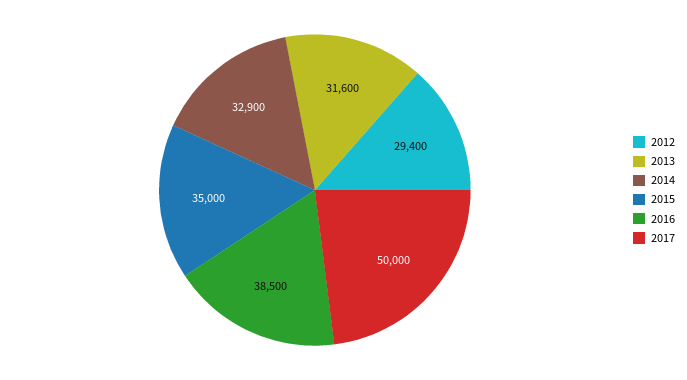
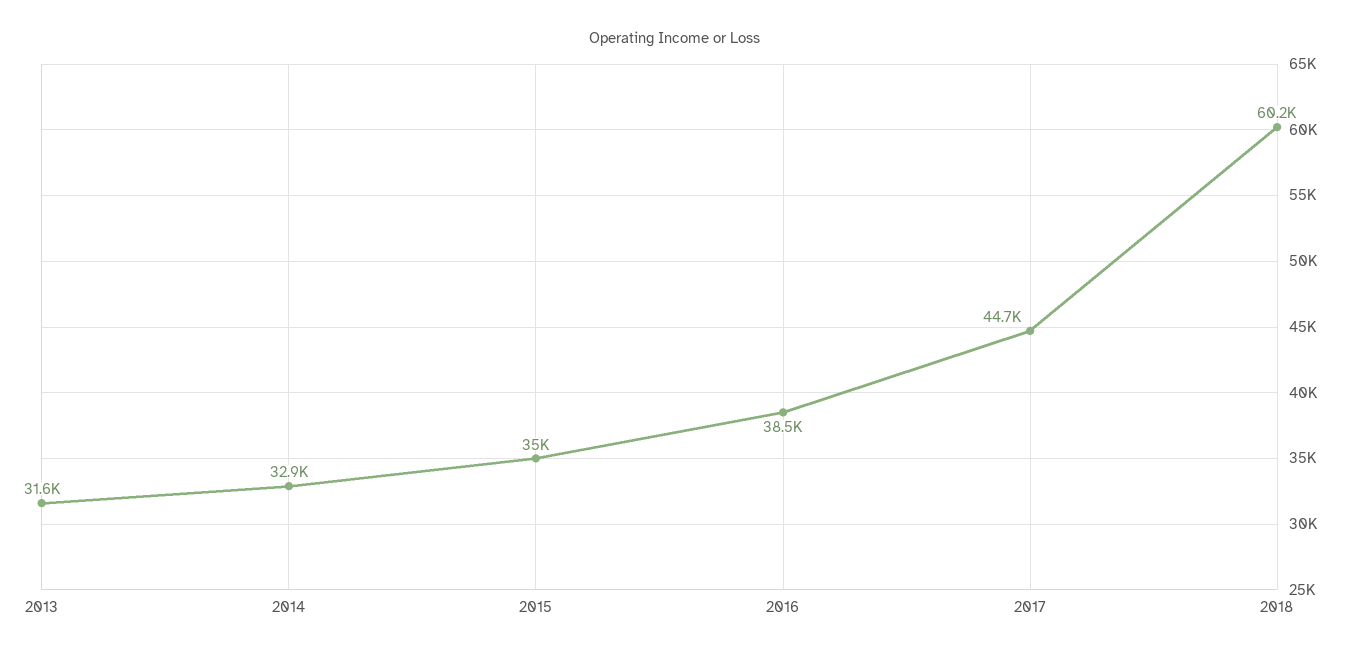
2012: 29400 -> none
2017: 50000 -> 44700
2018: none -> 60200

